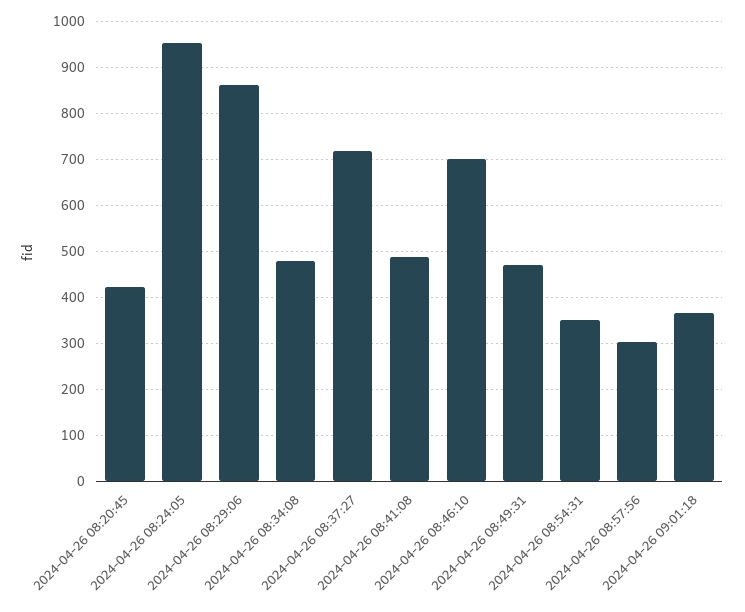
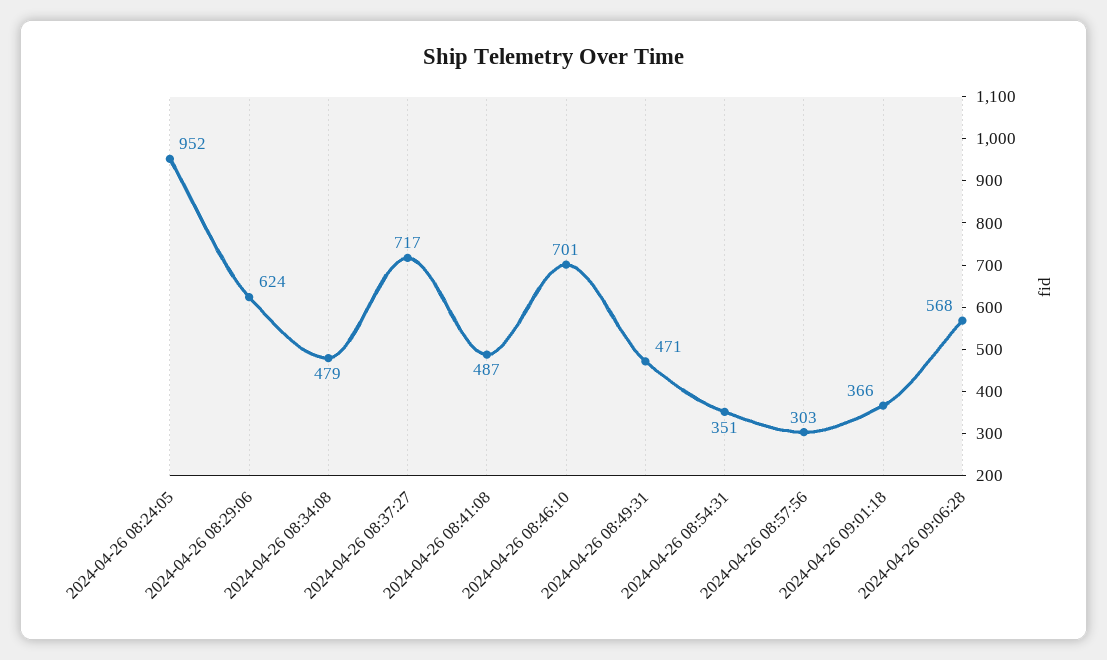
2024-04-26 08:20:45: 420 -> none
2024-04-26 08:29:06: 860 -> 624
2024-04-26 09:06:28: none -> 568

